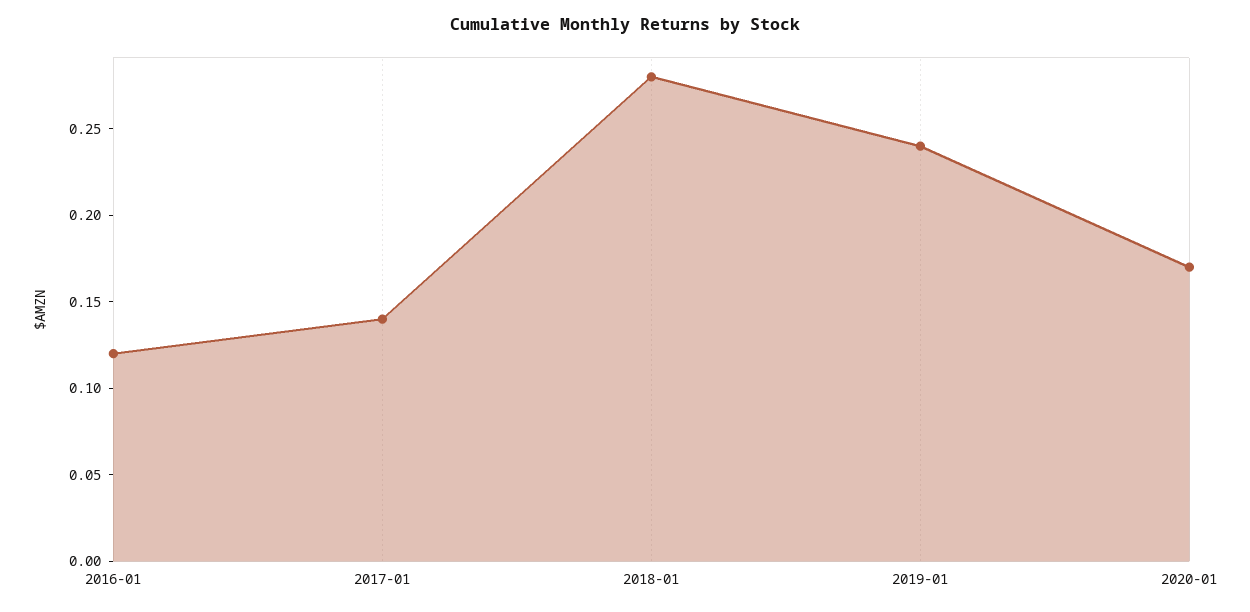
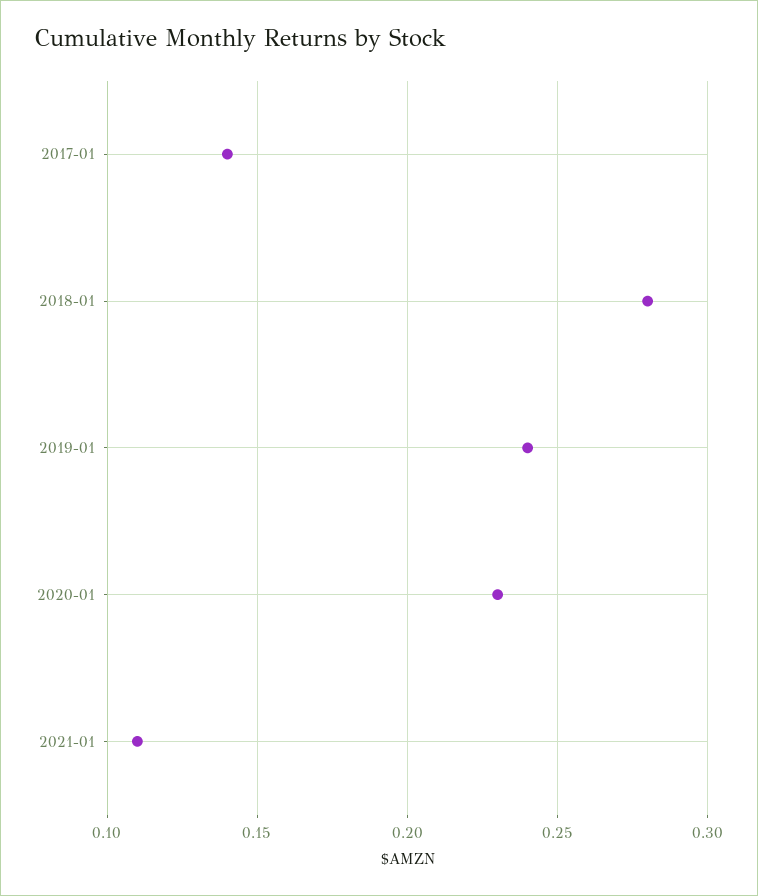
2016-01: 0.12 -> none
2020-01: 0.17 -> 0.23
2021-01: none -> 0.11

